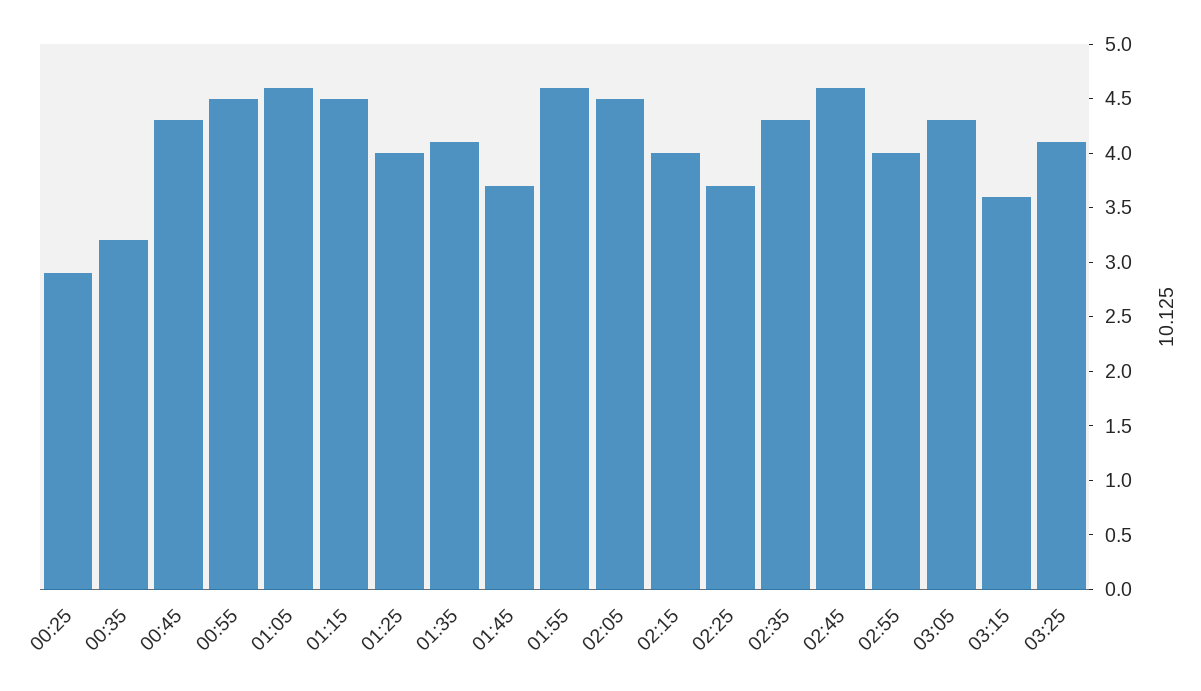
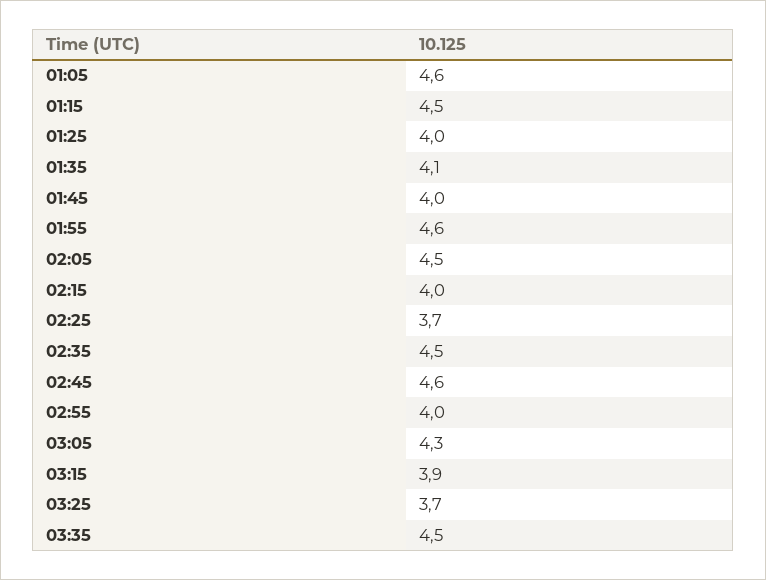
00:25: 2.9 -> none
00:35: 3.2 -> none
00:45: 4.3 -> none
00:55: 4.5 -> none
01:45: 3.7 -> 4
02:35: 4.3 -> 4.5
03:15: 3.6 -> 3.9
03:25: 4.1 -> 3.7
03:35: none -> 4.5

